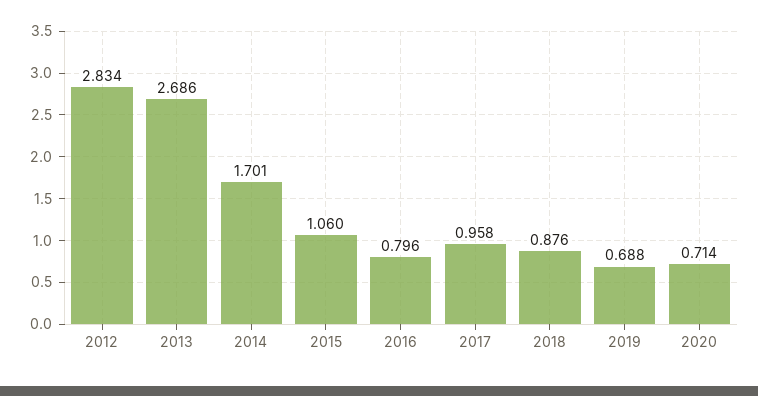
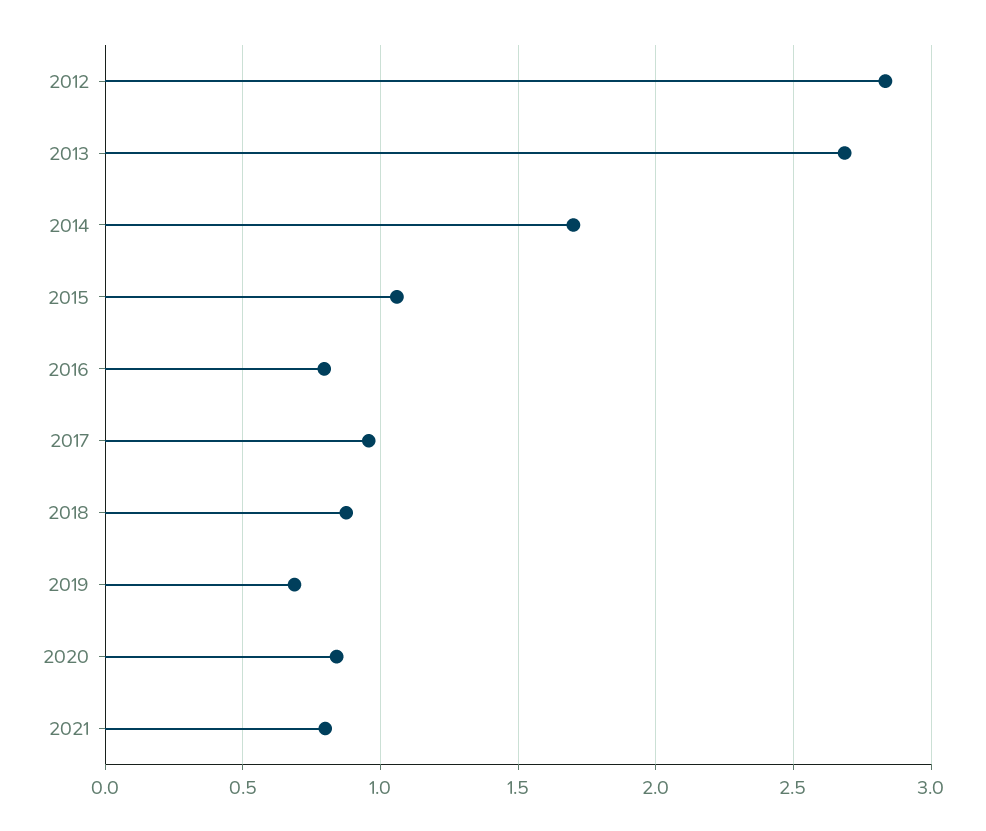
2020: 0.714 -> 0.85
2021: none -> 0.8

